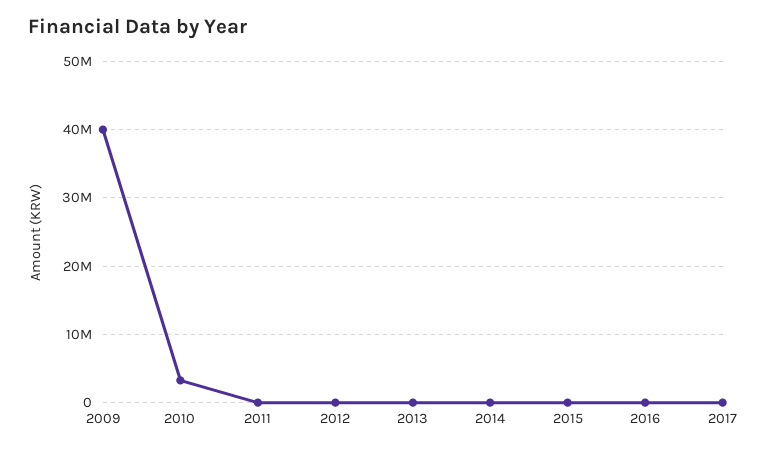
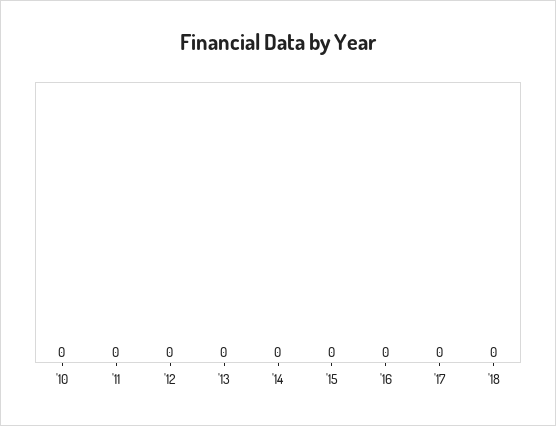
2009: 40000000 -> none
2010: 3000000 -> 0
'18: none -> 0

